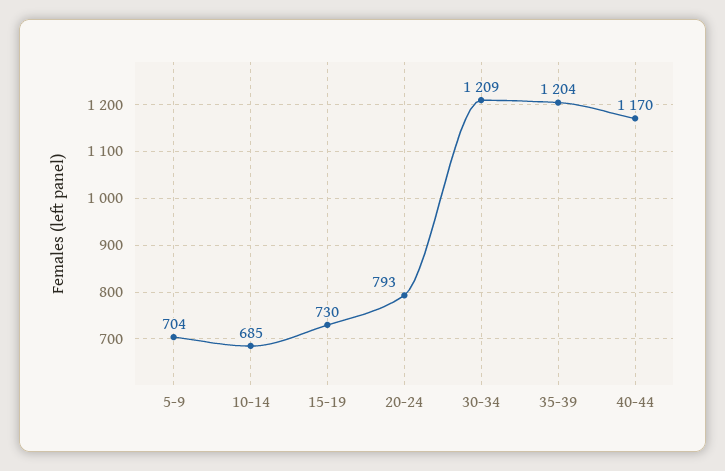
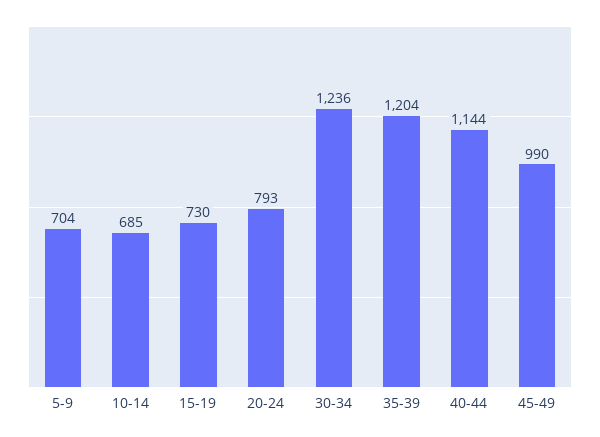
30-34: 1209 -> 1236
40-44: 1170 -> 1144
45-49: none -> 990

